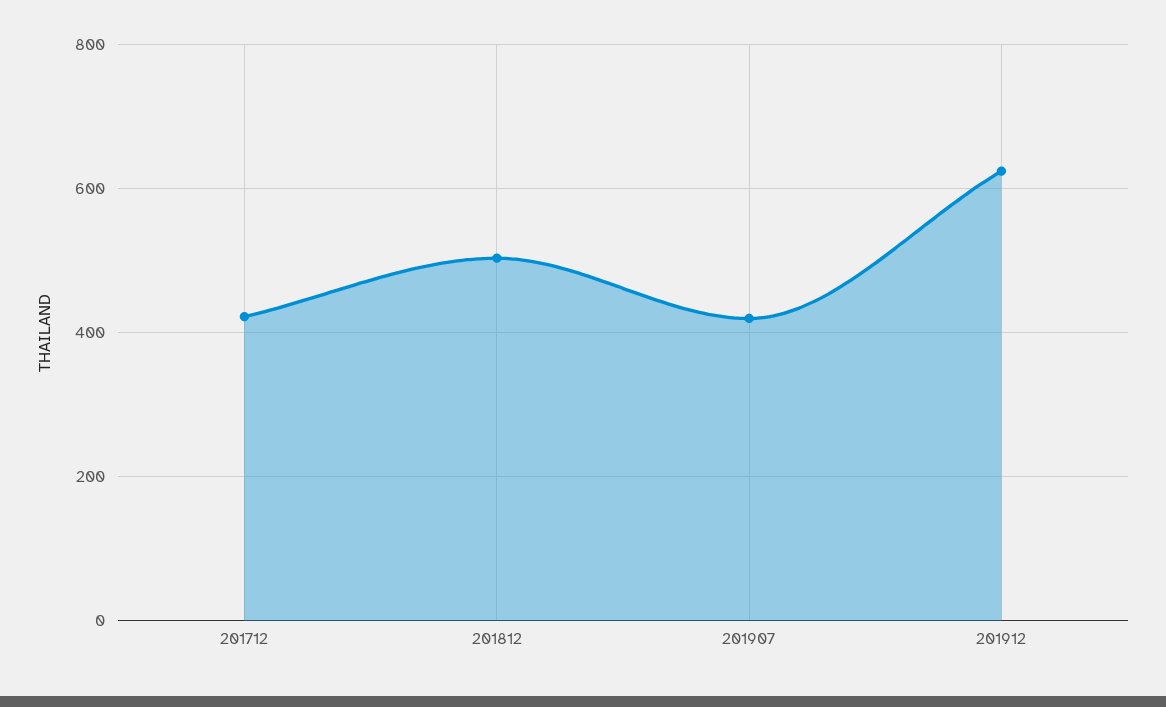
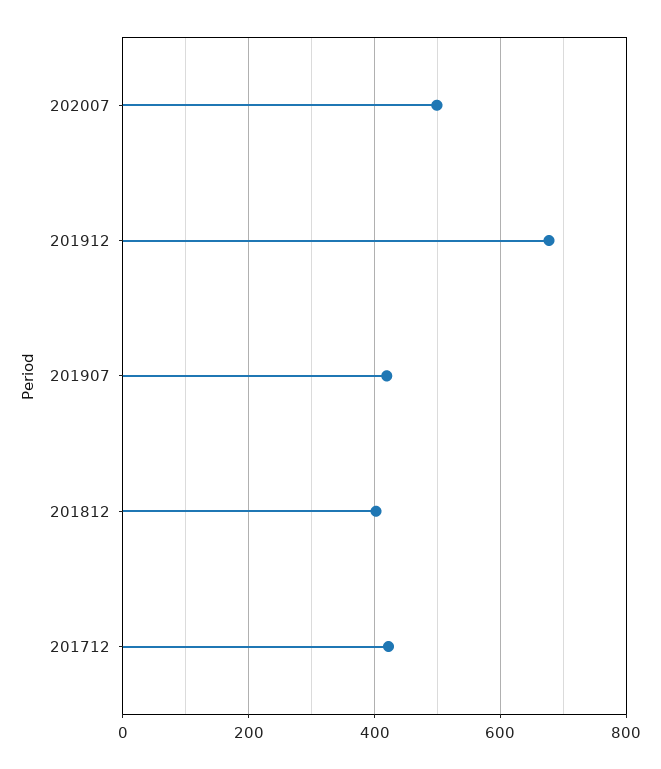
201812: 500 -> 400
201912: 620 -> 680
202007: none -> 500

